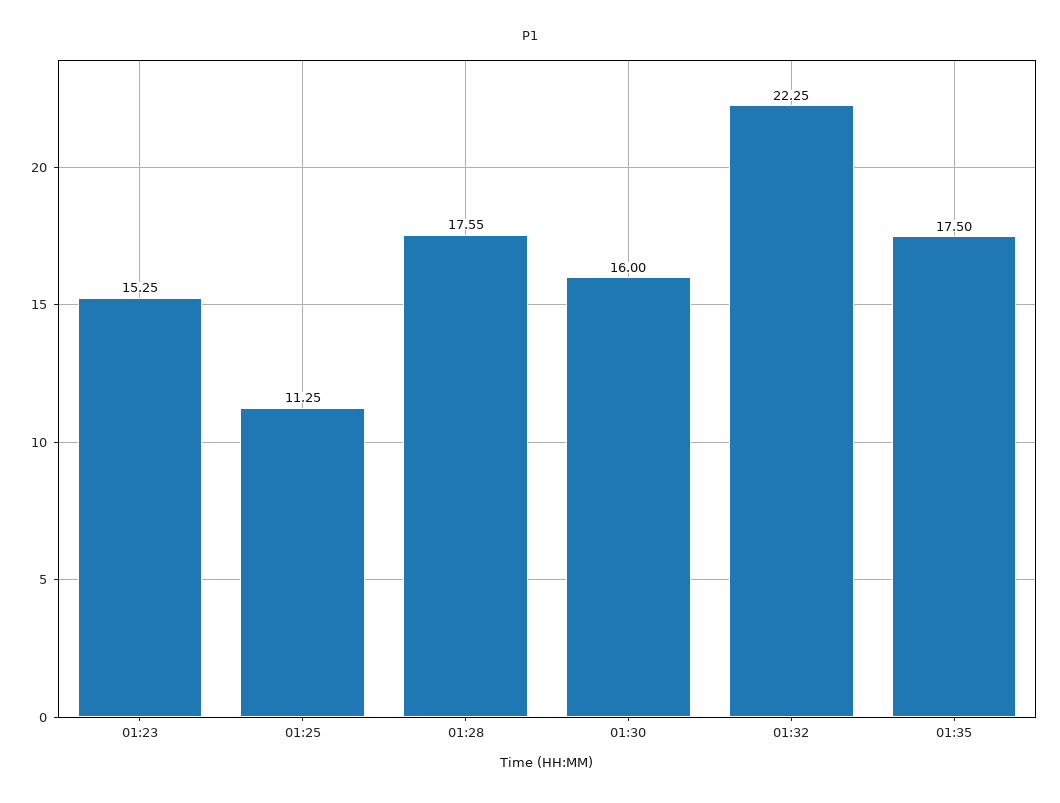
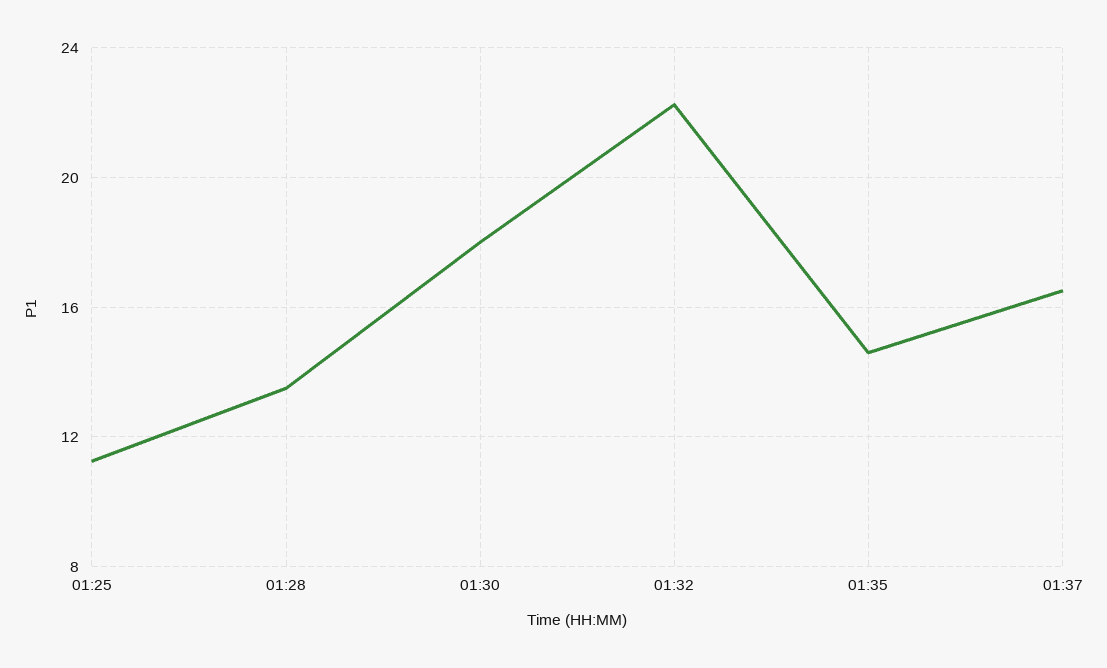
01:23: 15.25 -> none
01:28: 17.55 -> 13.5
01:30: 16 -> 18
01:35: 17.5 -> 14.5
01:37: none -> 16.5

